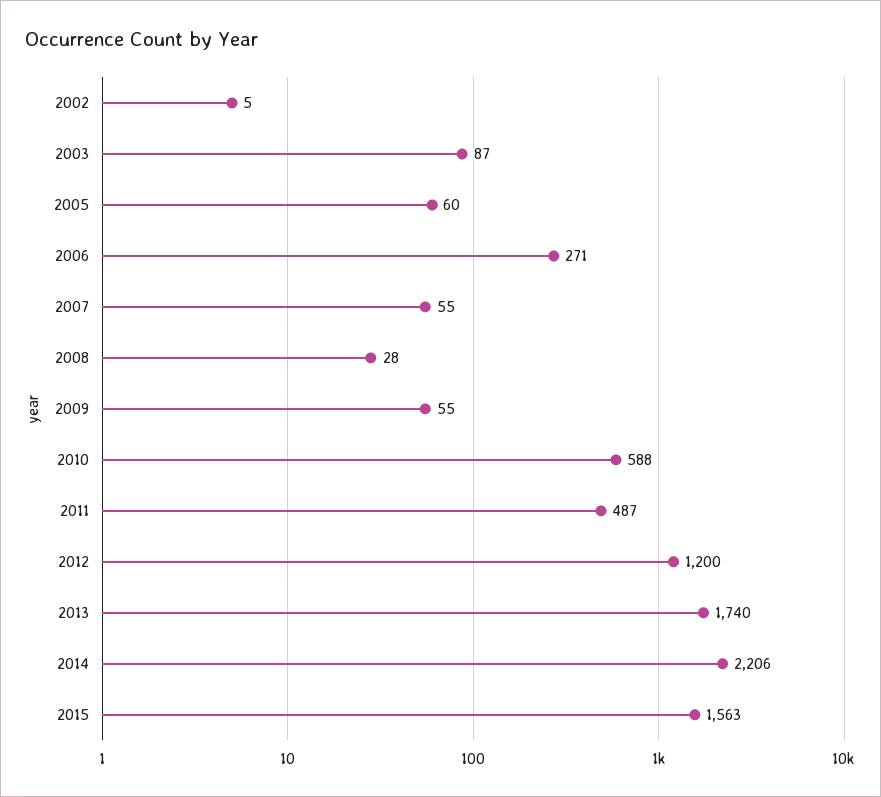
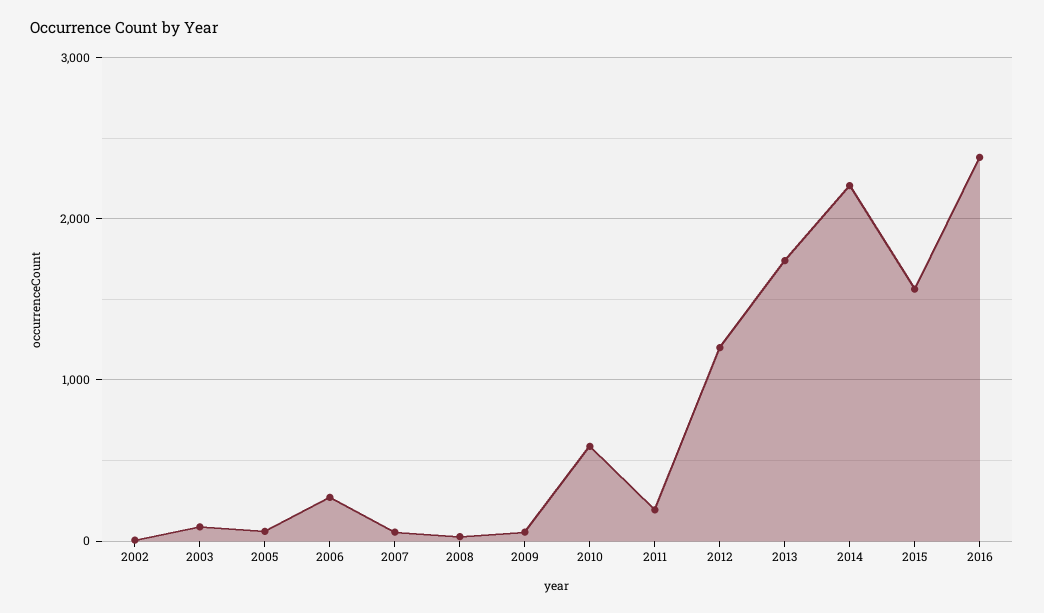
2011: 487 -> 200
2016: none -> 2400

